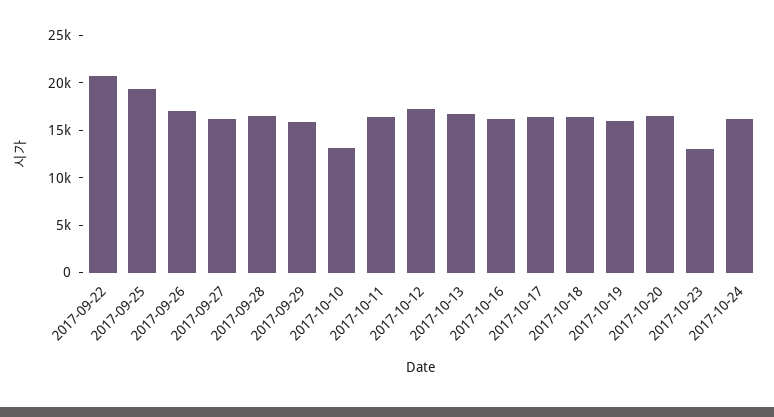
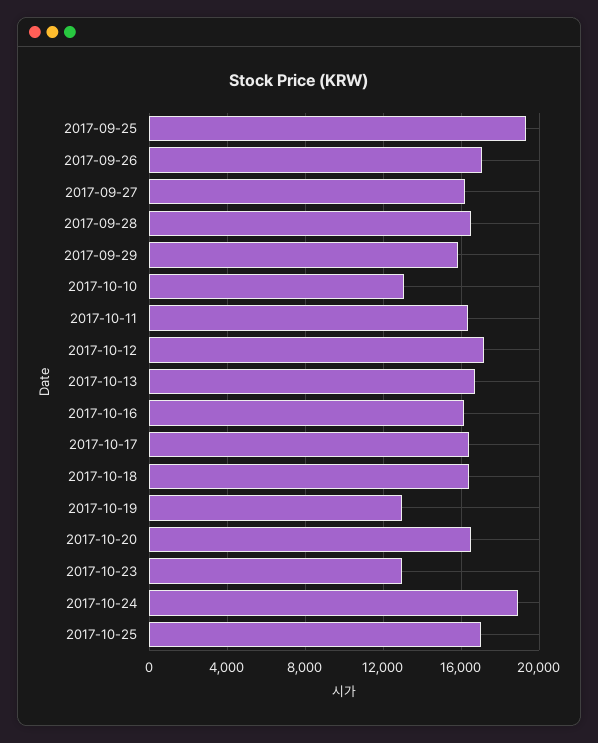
2017-09-22: 21000 -> none
2017-10-19: 16000 -> 13000
2017-10-24: 16000 -> 19000
2017-10-25: none -> 17000

